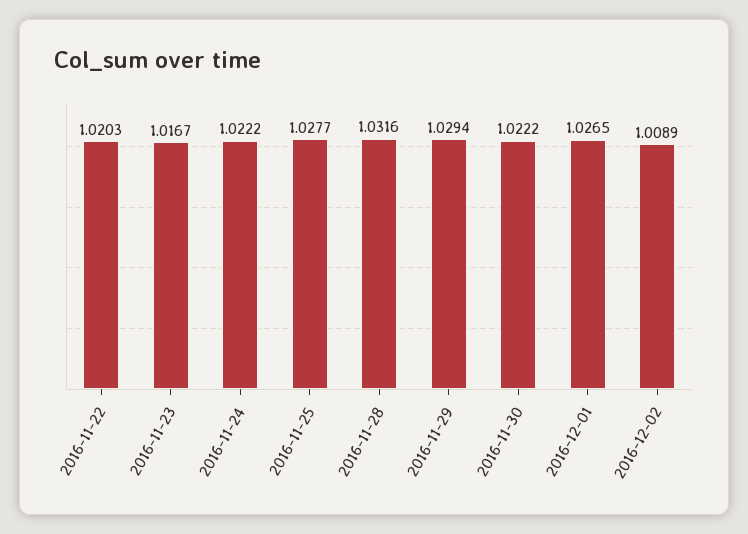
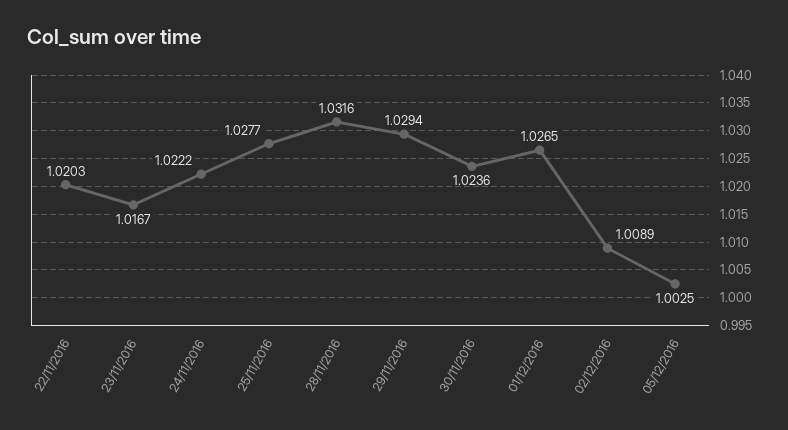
2016-11-30: 1.0222 -> 1.0236
05/12/2016: none -> 1.0025

